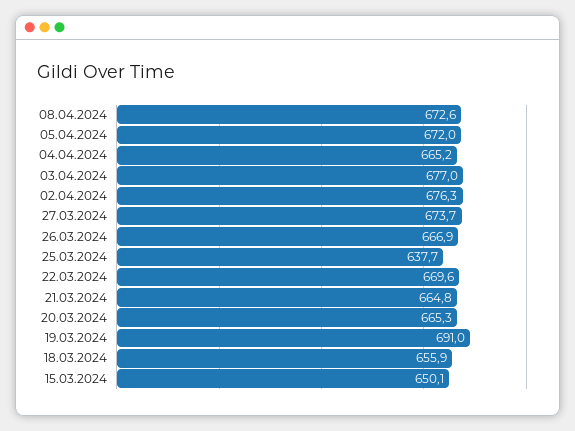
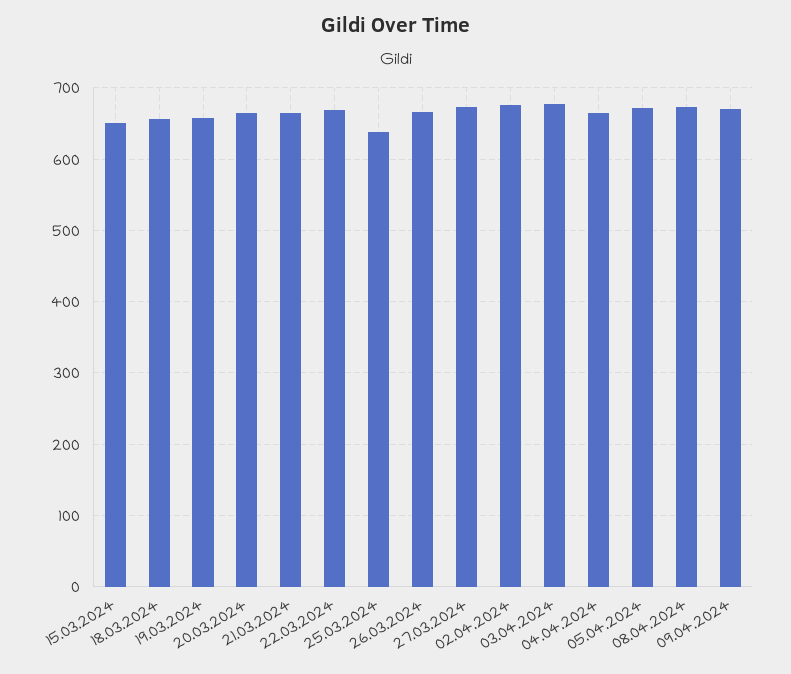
19.03.2024: 691 -> 660
09.04.2024: none -> 670

